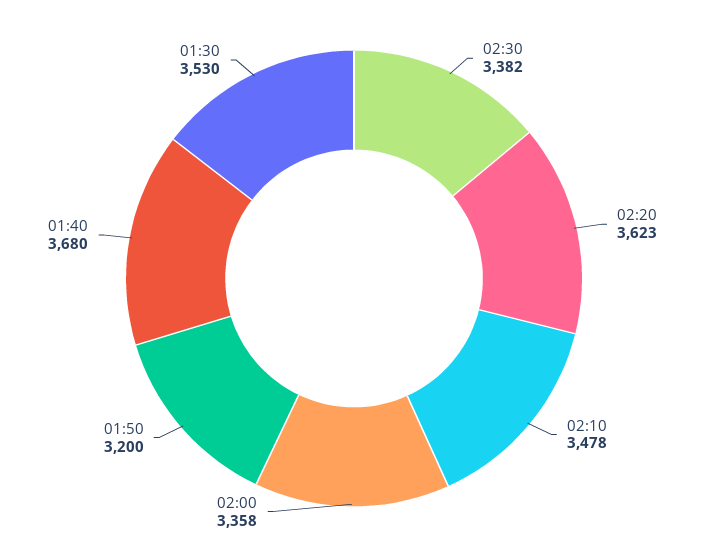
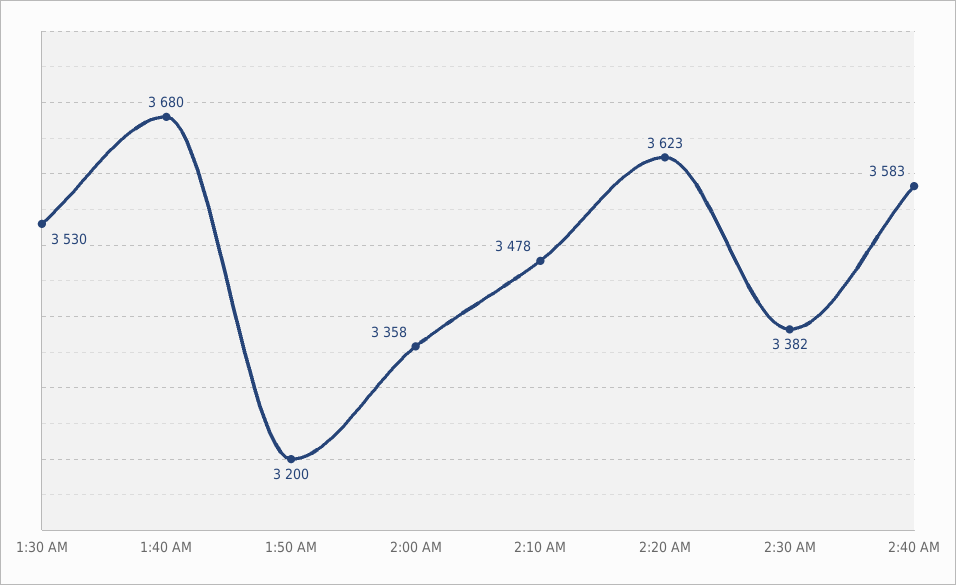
2:40 AM: none -> 3583

